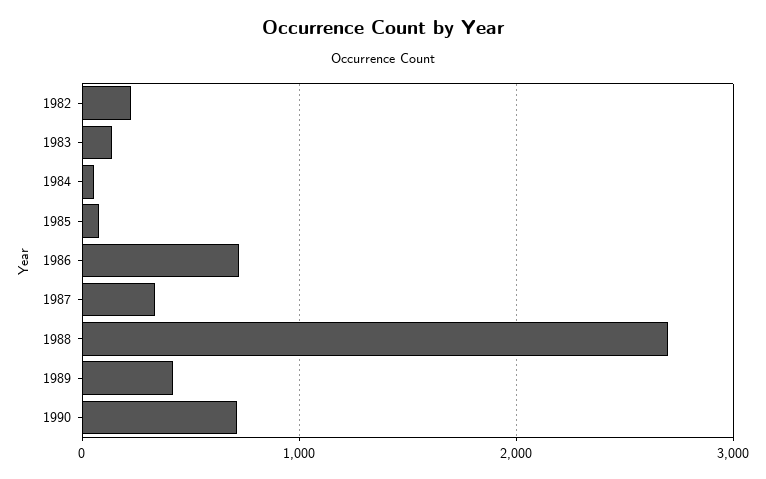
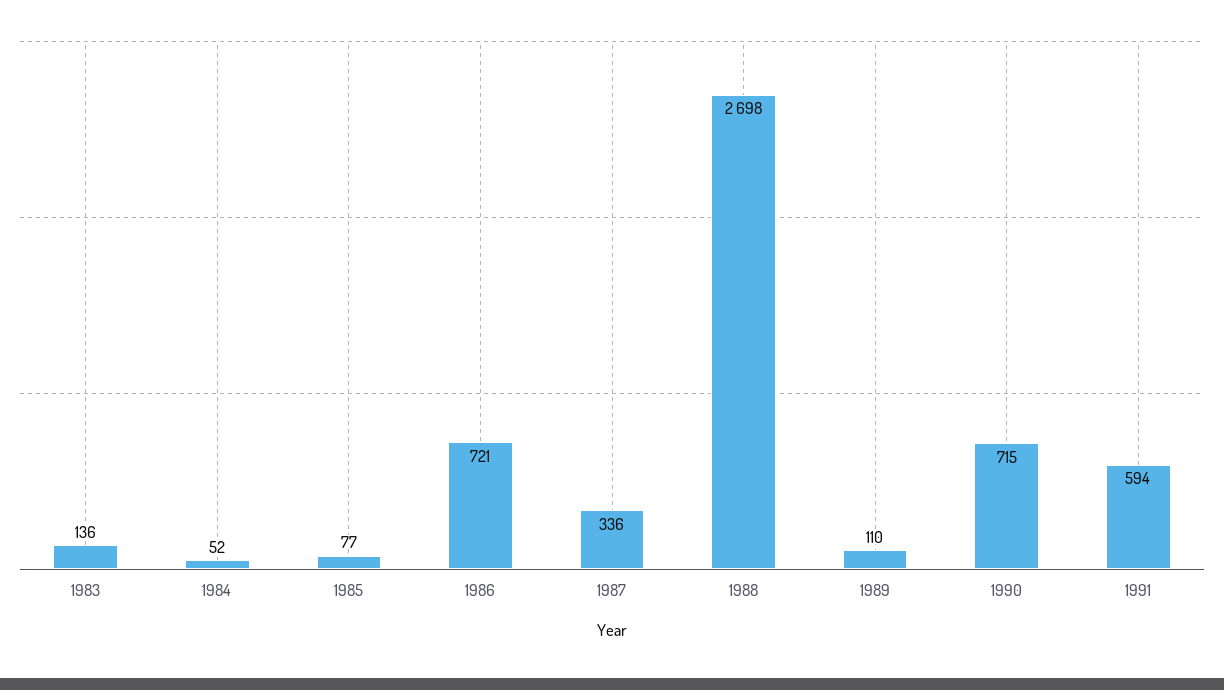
1982: 200 -> none
1989: 400 -> 110
1991: none -> 594

